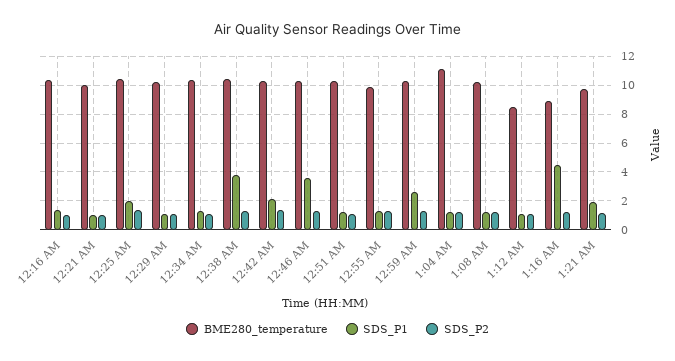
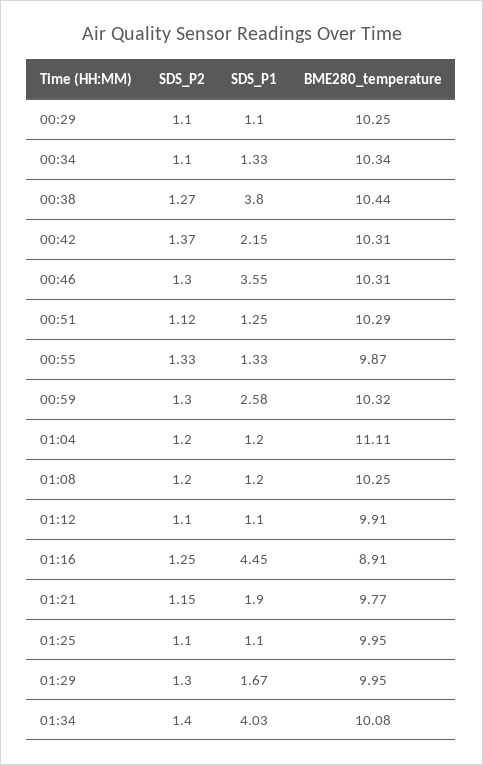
BME280_temperature, 12:16 AM: 10.5 -> none
SDS_P1, 12:16 AM: 1.5 -> none
SDS_P2, 12:16 AM: 1 -> none
BME280_temperature, 12:21 AM: 10 -> none
SDS_P1, 12:21 AM: 1 -> none
SDS_P2, 12:21 AM: 1 -> none
BME280_temperature, 12:25 AM: 10.5 -> none
SDS_P1, 12:25 AM: 2 -> none
SDS_P2, 12:25 AM: 1.5 -> none
BME280_temperature, 1:12 AM: 8.5 -> 9.91
SDS_P2, 01:25: none -> 1.1
SDS_P1, 01:25: none -> 1.1
BME280_temperature, 01:25: none -> 9.95
SDS_P2, 01:29: none -> 1.3
SDS_P1, 01:29: none -> 1.67
BME280_temperature, 01:29: none -> 9.95
SDS_P2, 01:34: none -> 1.4
SDS_P1, 01:34: none -> 4.03
BME280_temperature, 01:34: none -> 10.08

